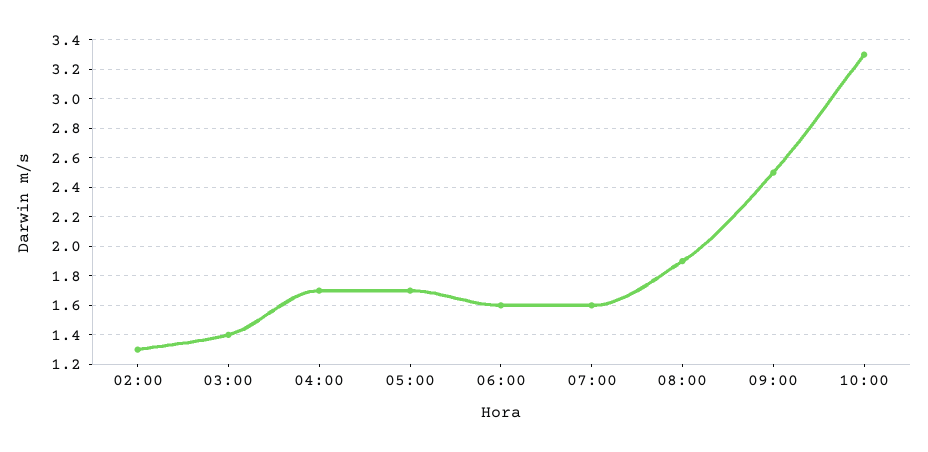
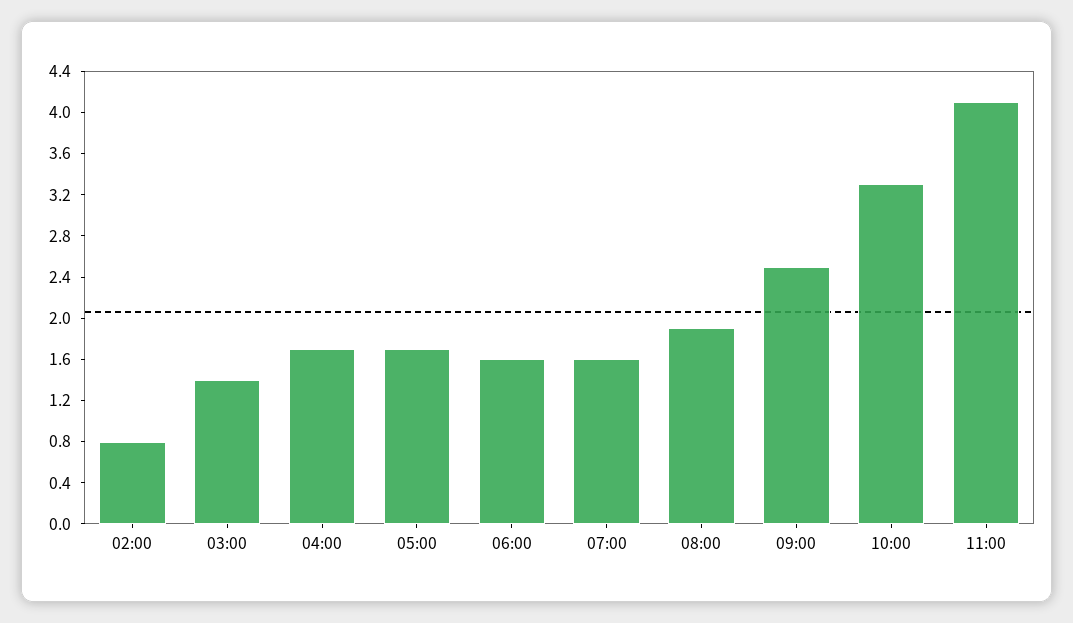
02:00: 1.3 -> 0.8
11:00: none -> 4.1

